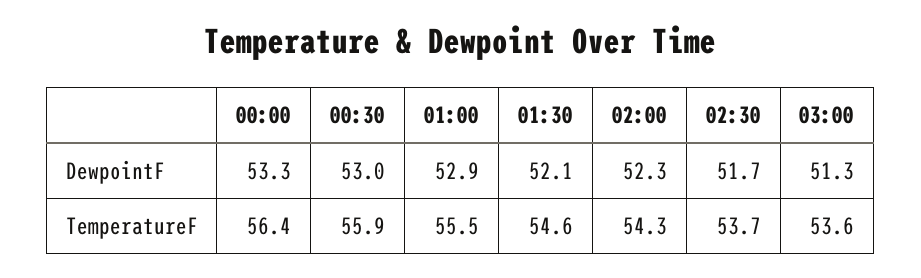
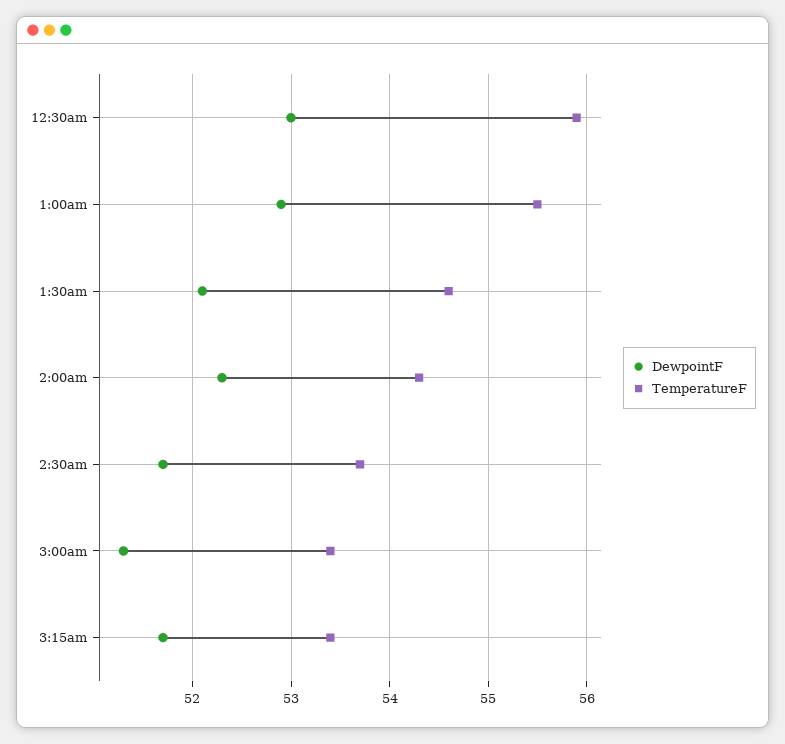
DewpointF, 00:00: 53.3 -> none
TemperatureF, 00:00: 56.4 -> none
TemperatureF, 03:00: 53.6 -> 53.4
DewpointF, 3:15am: none -> 51.7
TemperatureF, 3:15am: none -> 53.4

